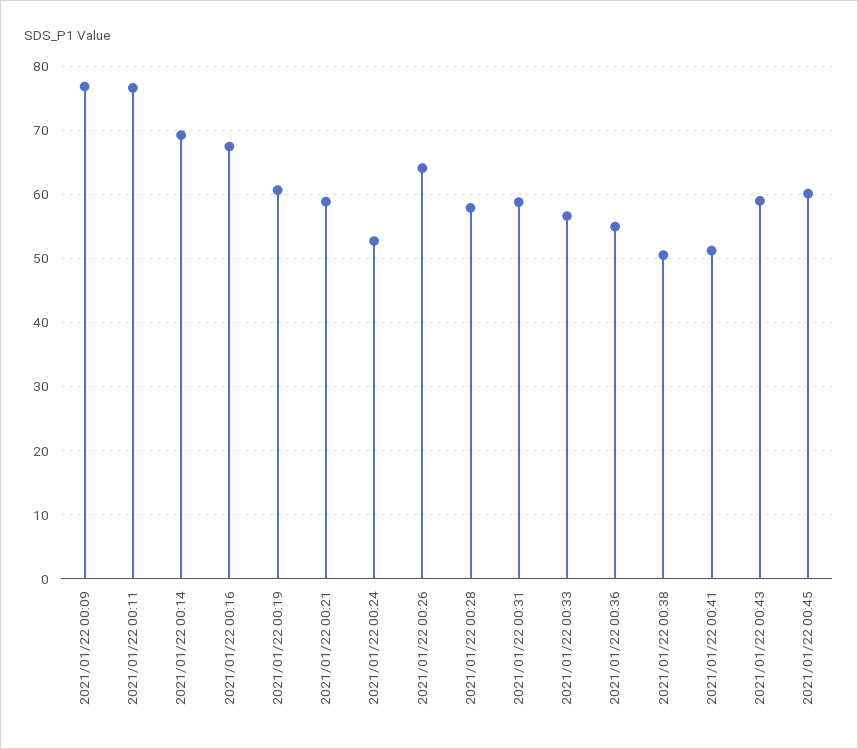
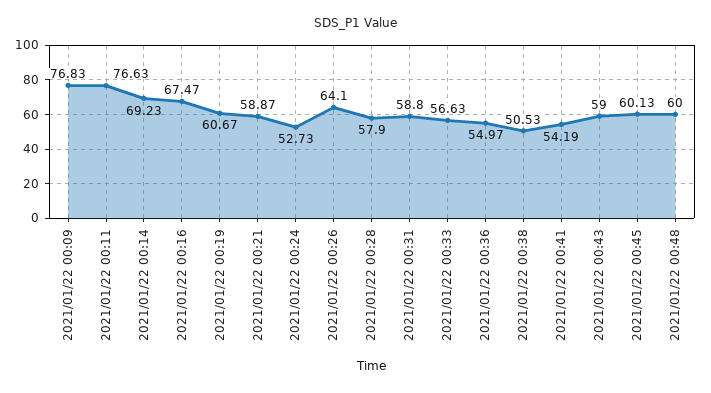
2021/01/22 00:41: 51 -> 54.19
2021/01/22 00:48: none -> 60

